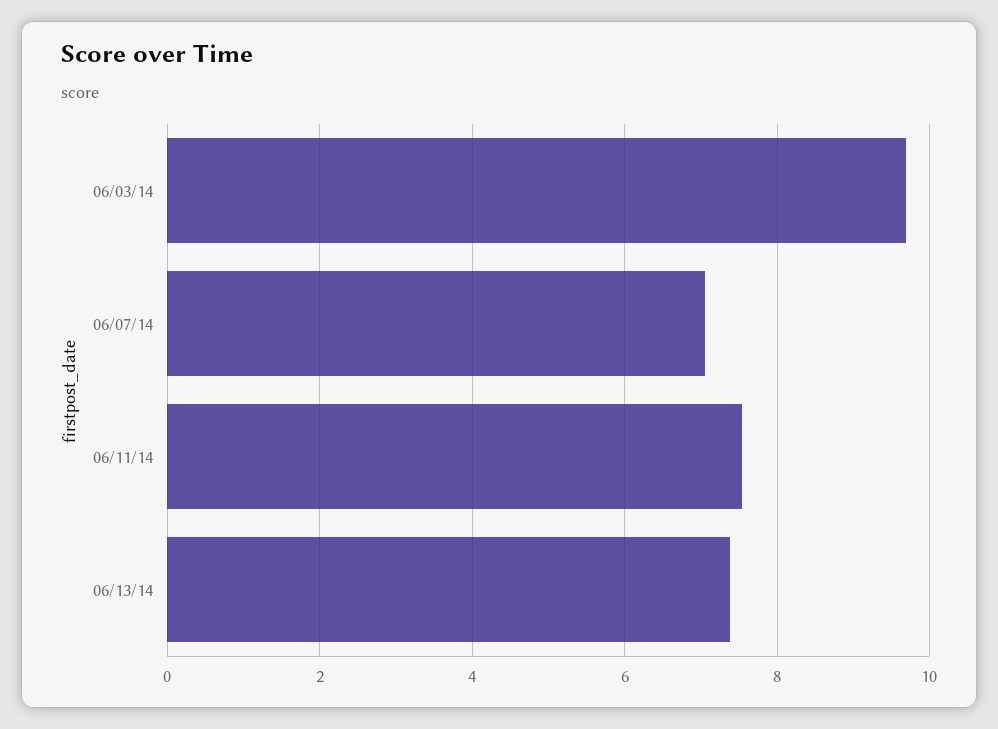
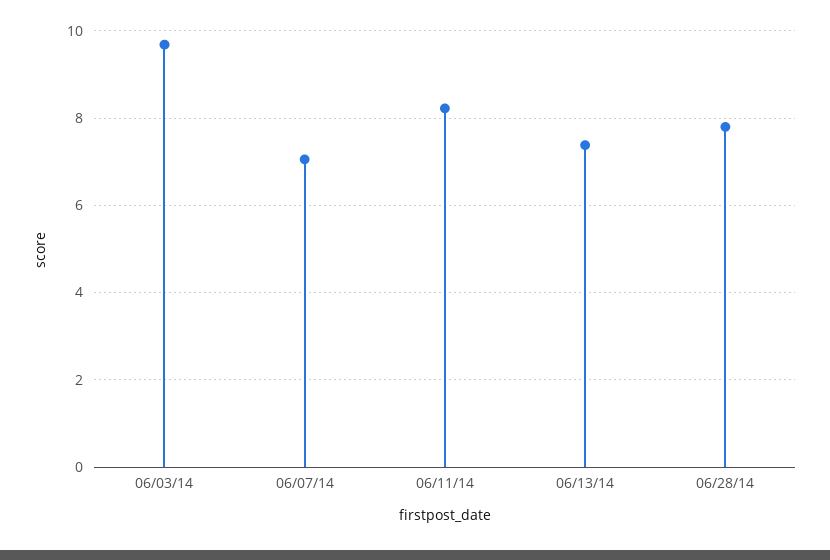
06/11/14: 7.6 -> 8.2
06/28/14: none -> 7.8

